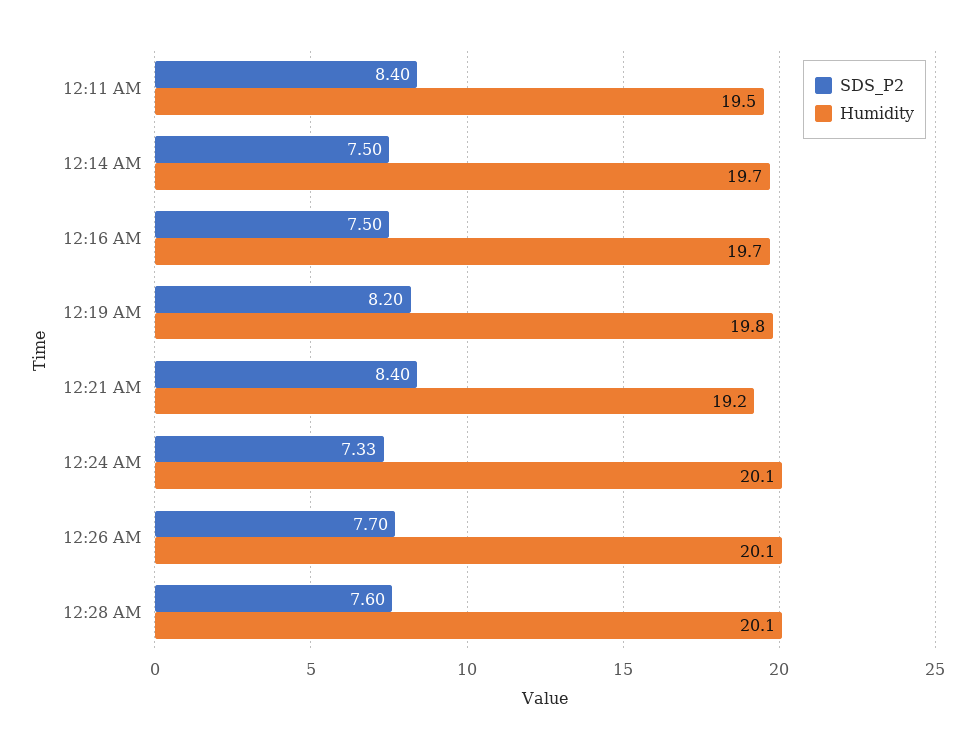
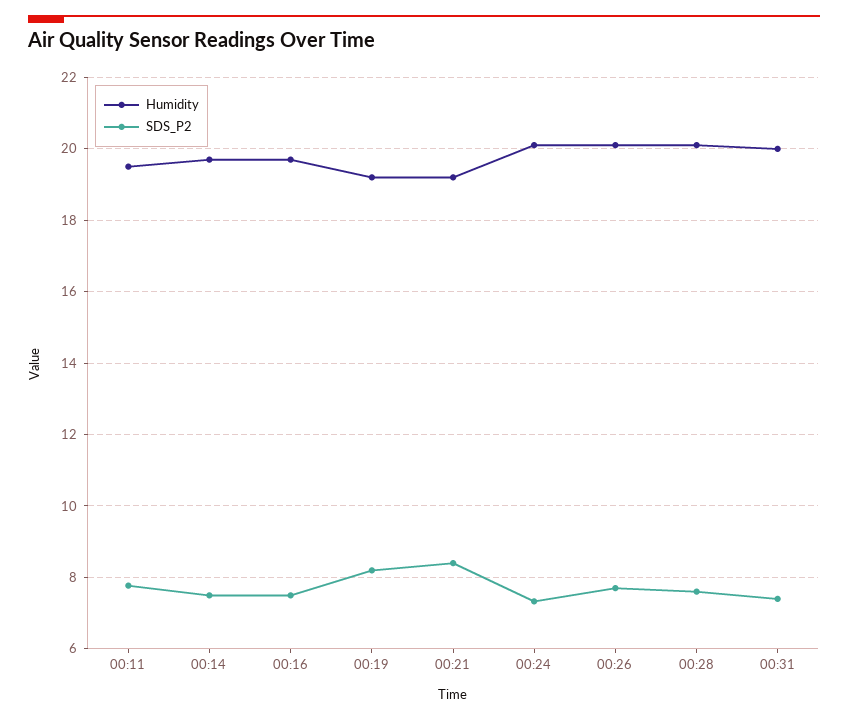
SDS_P2, 12:11 AM: 8.4 -> 7.8
Humidity, 12:19 AM: 19.8 -> 19.2
Humidity, 00:31: none -> 20
SDS_P2, 00:31: none -> 7.4

